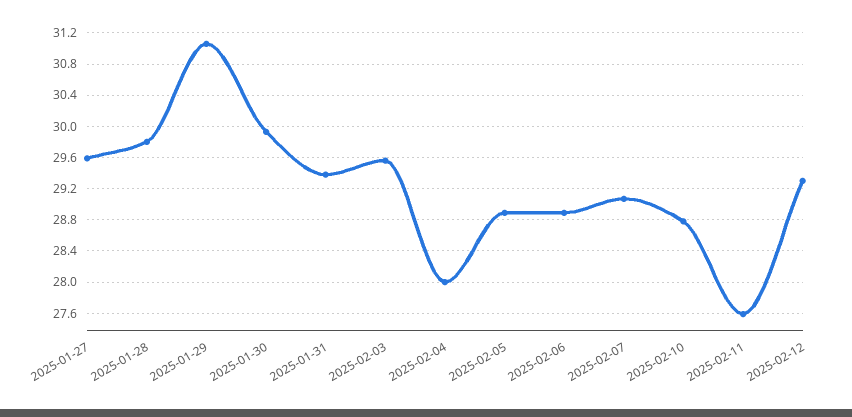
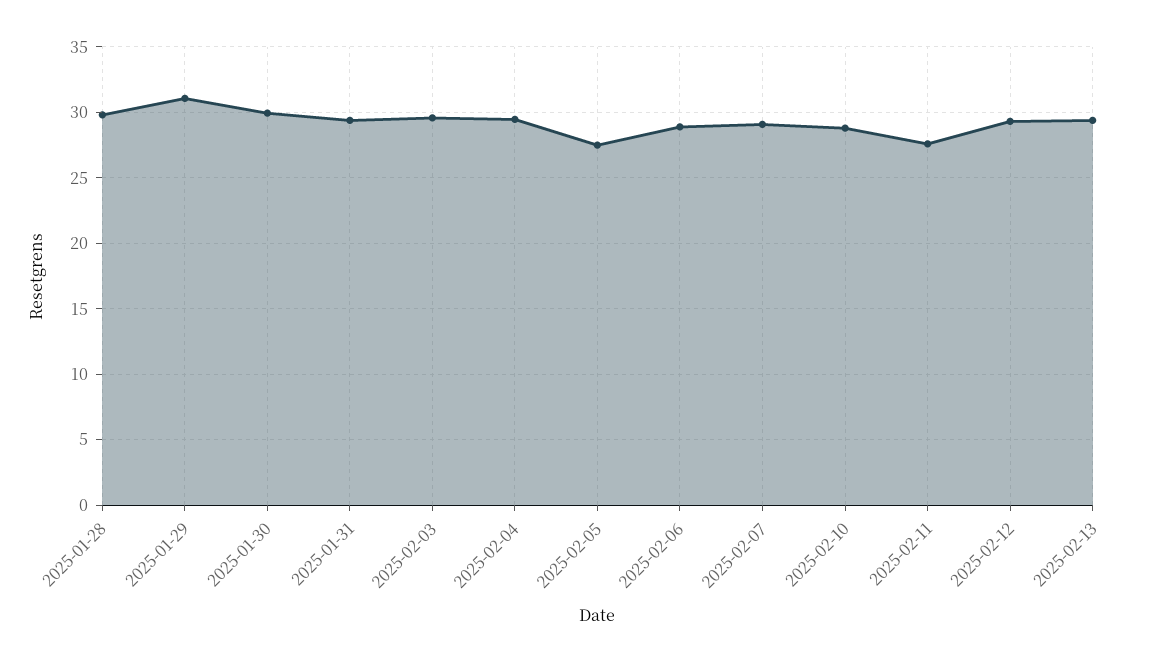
2025-01-27: 29.6 -> none
2025-02-04: 28 -> 29.5
2025-02-05: 28.9 -> 27.5
2025-02-13: none -> 29.5

